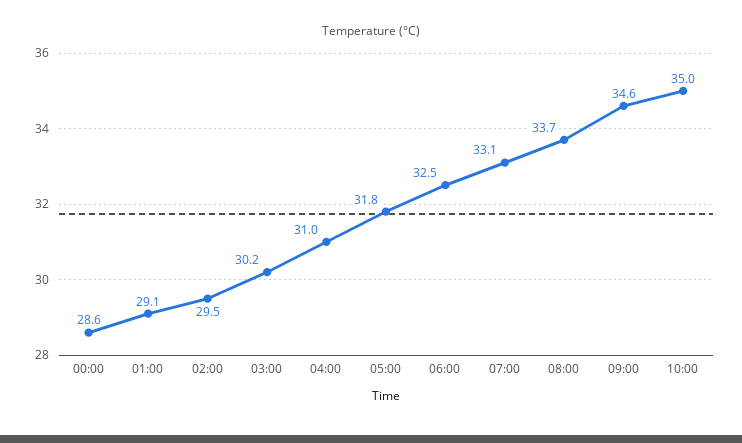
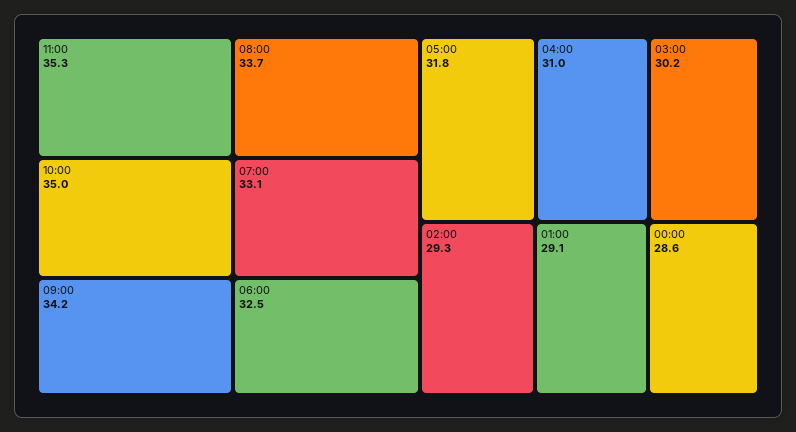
02:00: 29.5 -> 29.3
09:00: 34.6 -> 34.2
11:00: none -> 35.3

